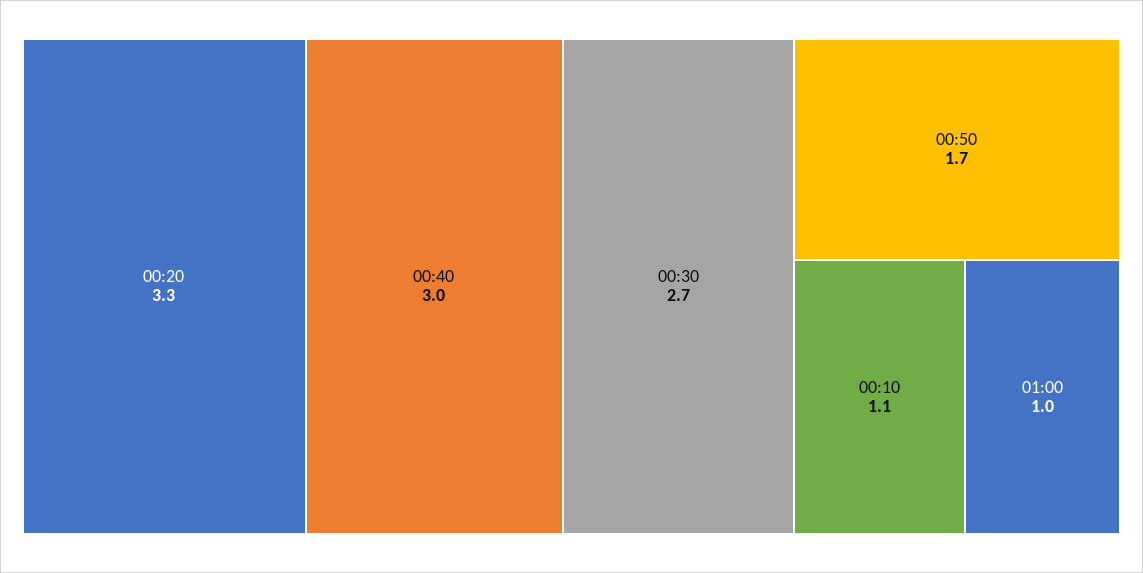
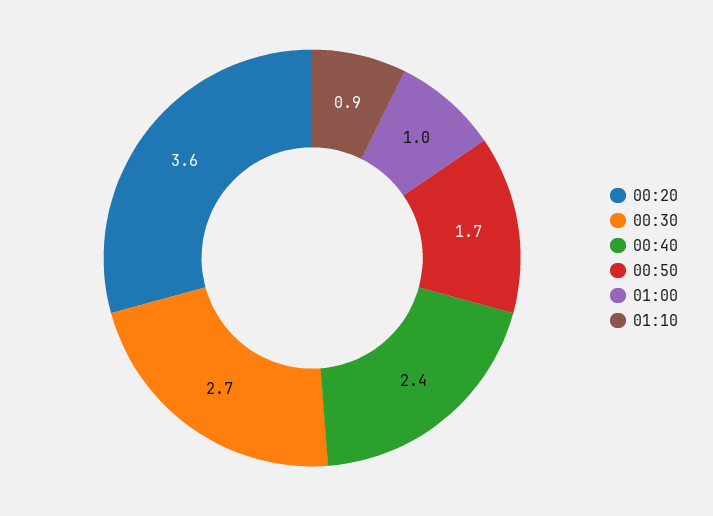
00:20: 3.3 -> 3.6
00:40: 3 -> 2.4
00:10: 1.1 -> none
01:10: none -> 0.9

